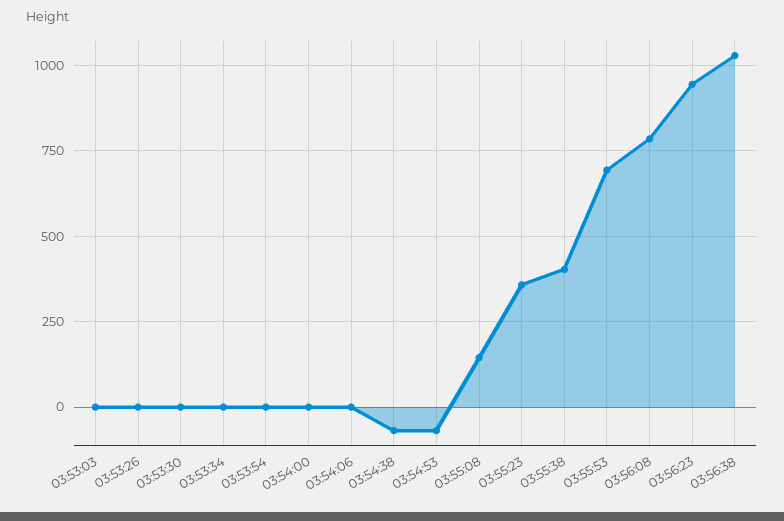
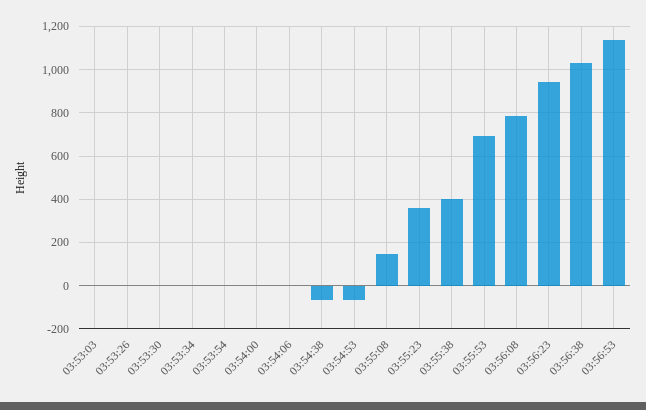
03:56:53: none -> 1150

